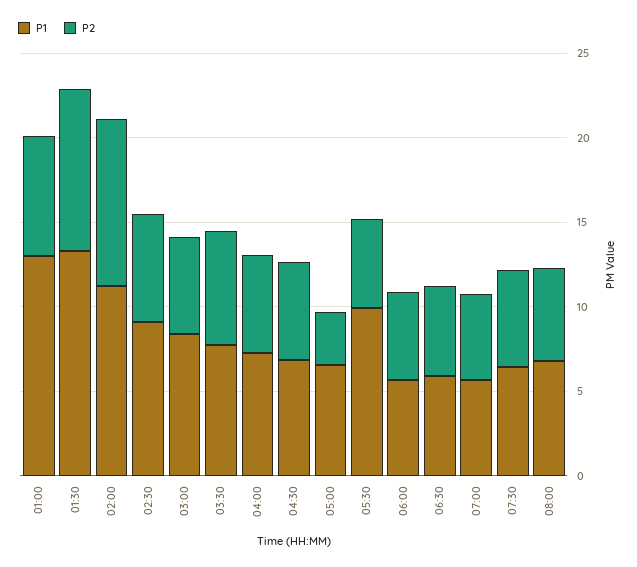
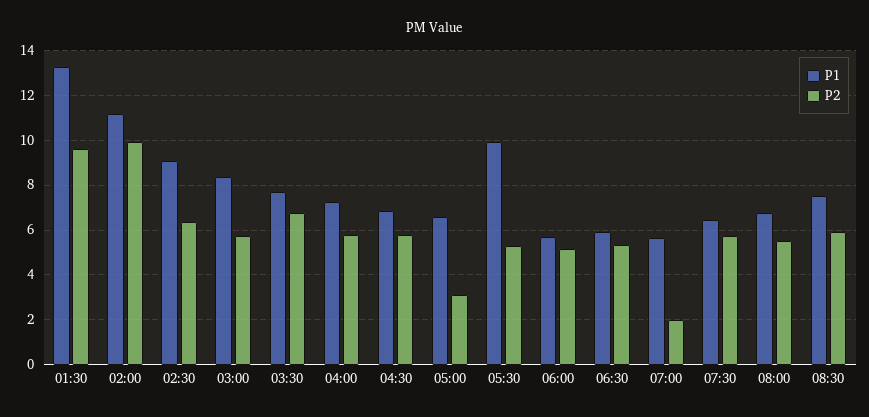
P1, 01:00: 13 -> none
P2, 01:00: 7 -> none
P2, 07:00: 5 -> 2
P1, 08:30: none -> 7.5
P2, 08:30: none -> 6

